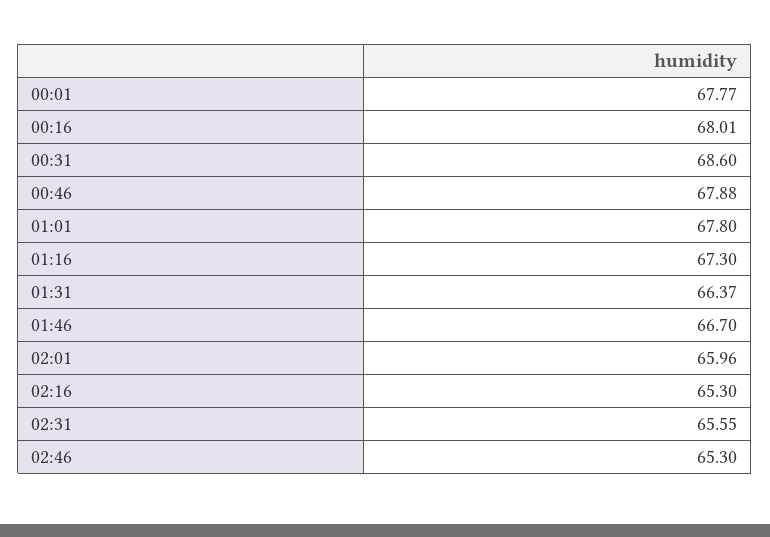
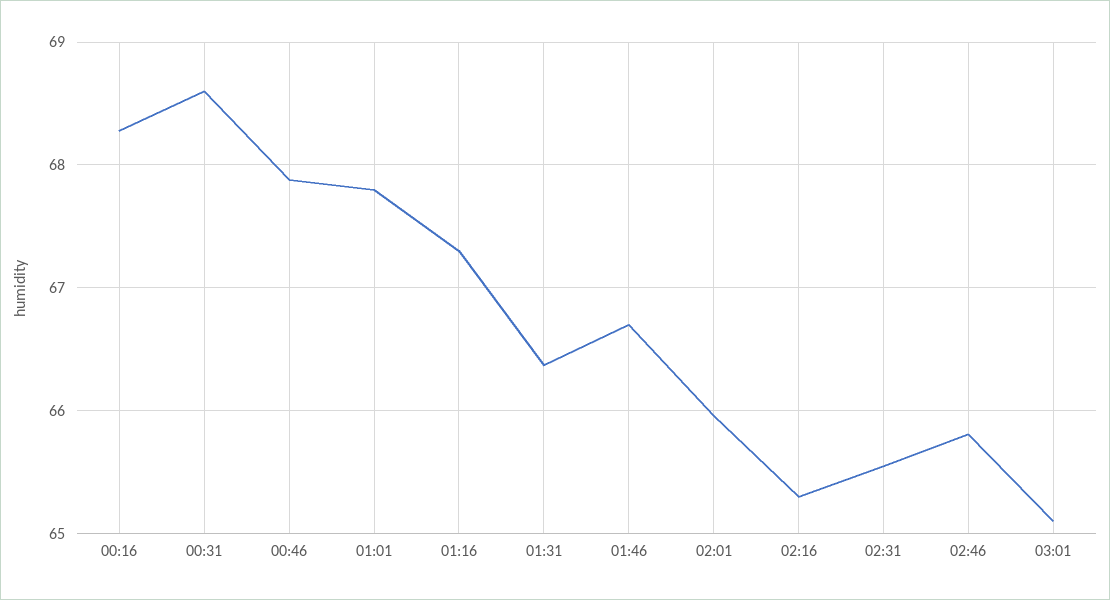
00:01: 67.77 -> none
00:16: 68.01 -> 68.3
02:46: 65.3 -> 65.8
03:01: none -> 65.1

